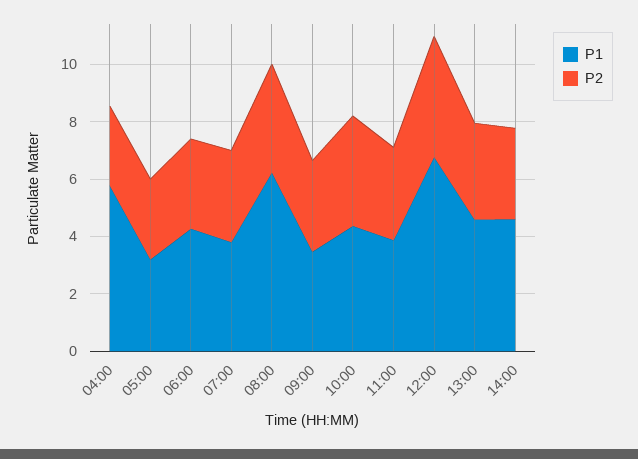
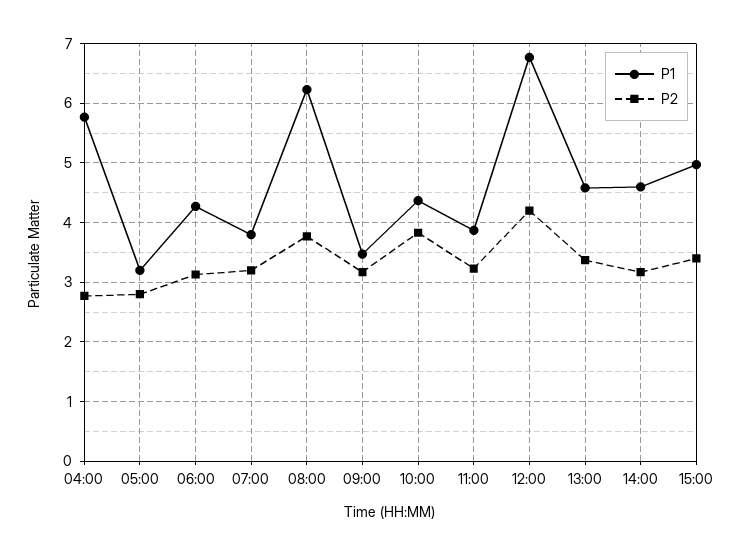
P1, 15:00: none -> 5
P2, 15:00: none -> 3.4

